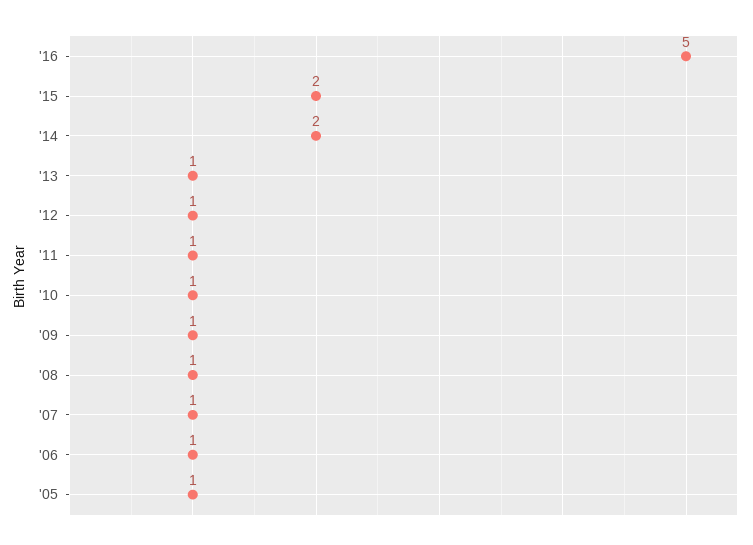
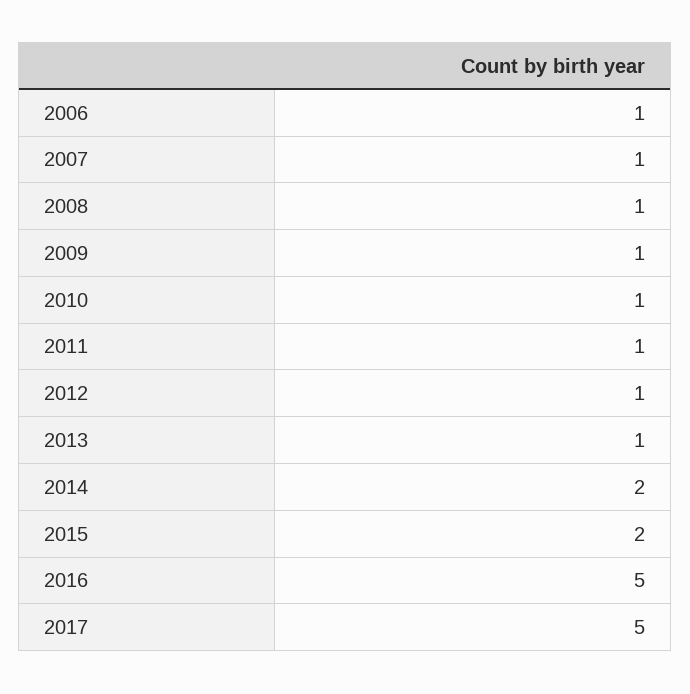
'05: 1 -> none
2017: none -> 5

